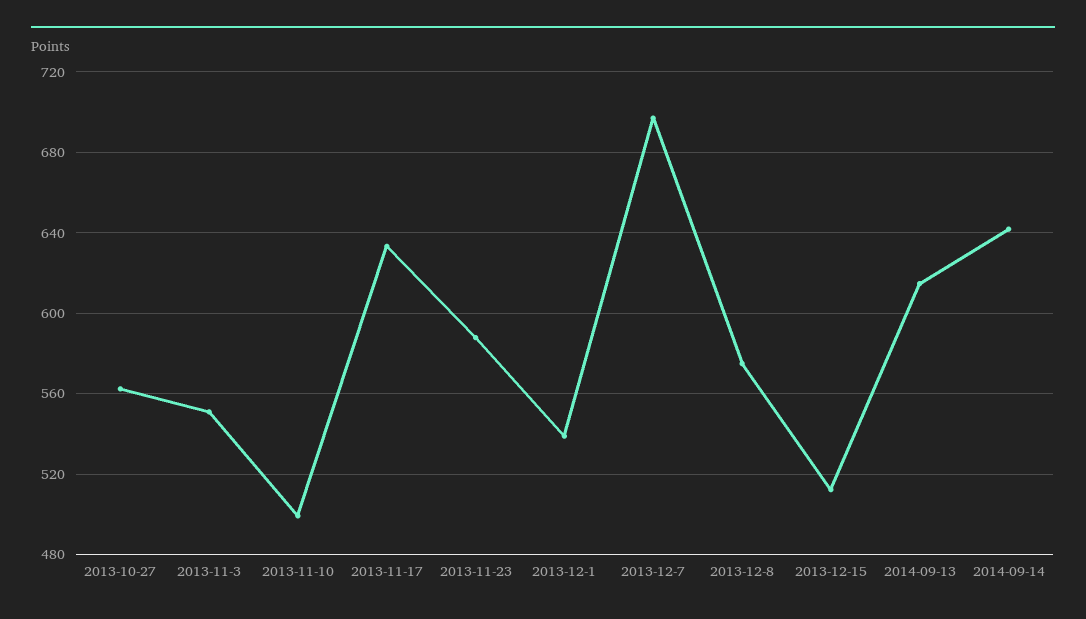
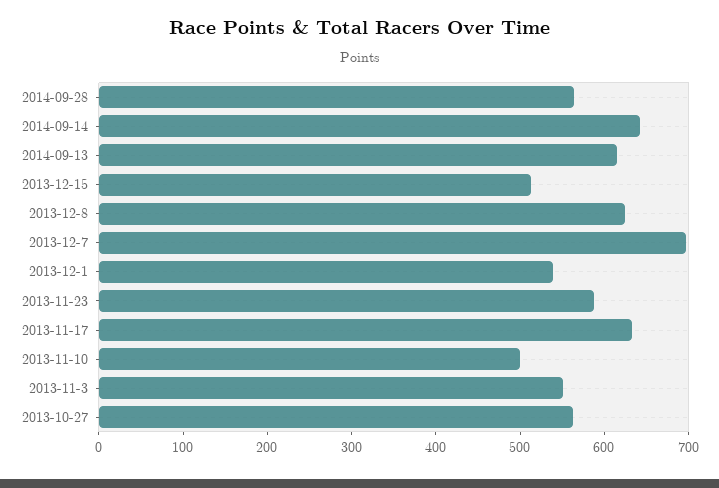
2013-12-8: 575 -> 620
2014-09-28: none -> 560

